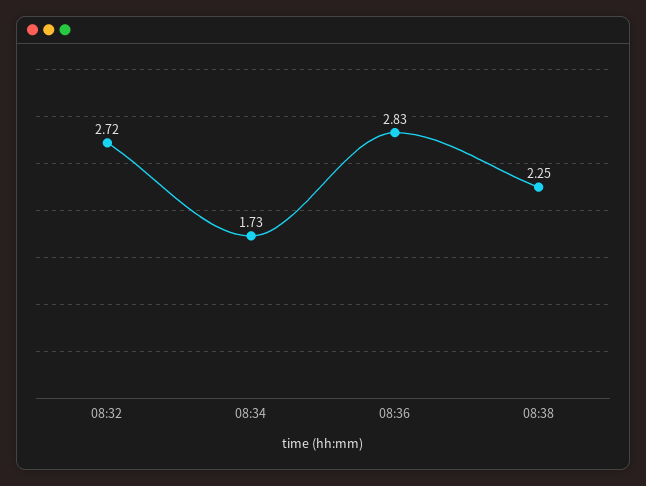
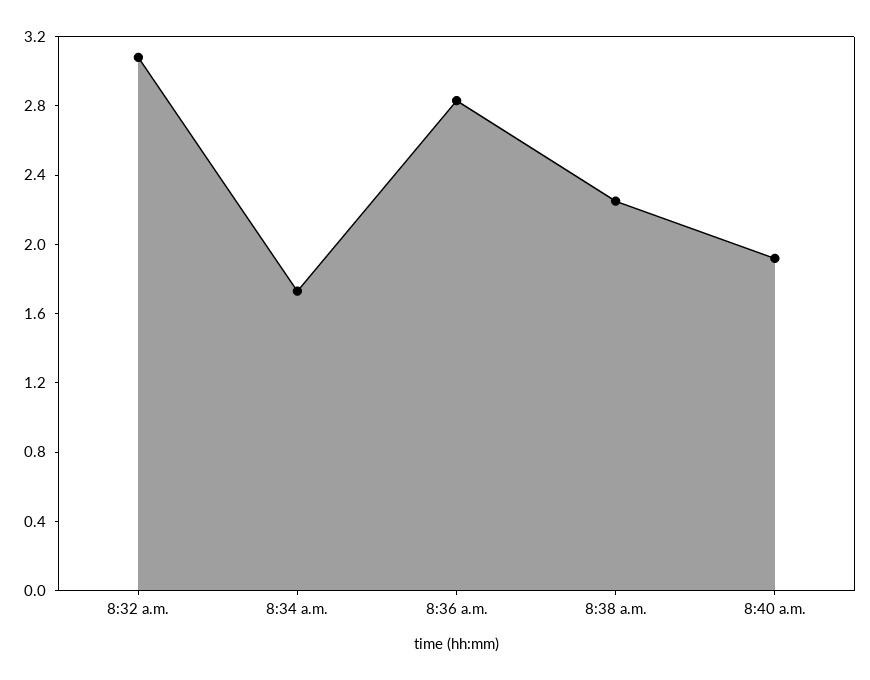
08:32: 2.72 -> 3.1
8:40 a.m.: none -> 1.9

